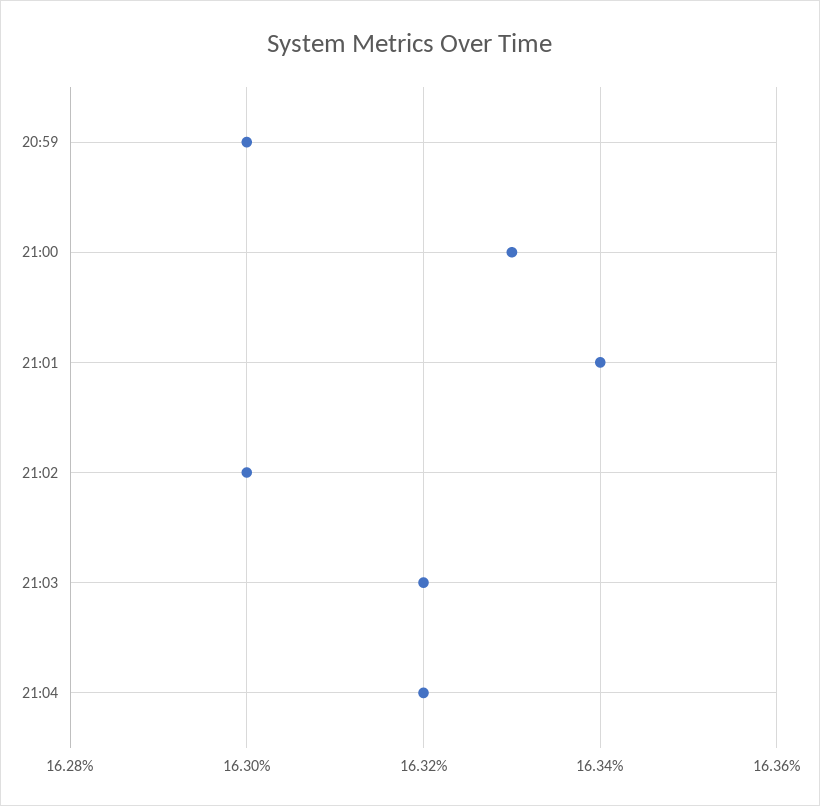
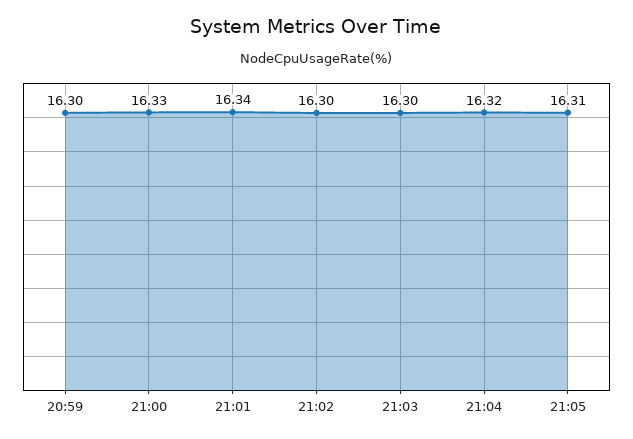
21:03: 16.32 -> 16.3
21:05: none -> 16.31

